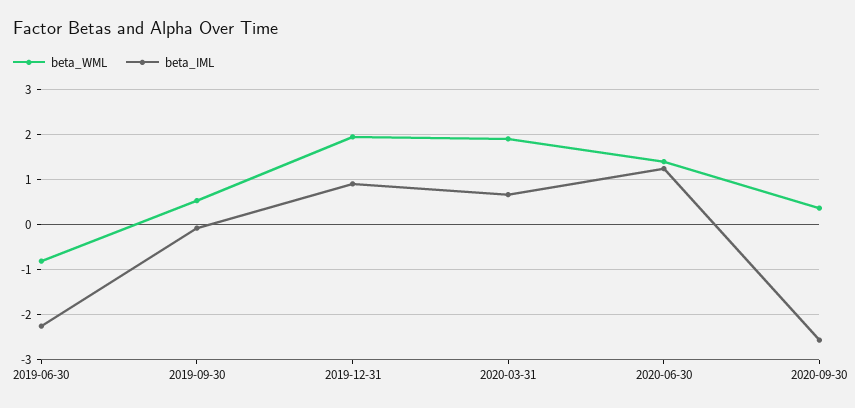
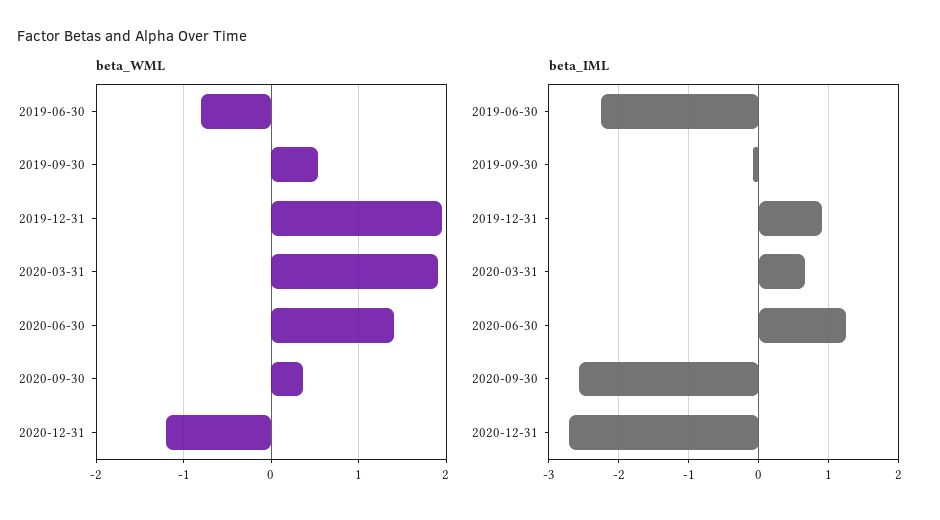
beta_WML, 2020-12-31: none -> -1.2
beta_IML, 2020-12-31: none -> -2.7

